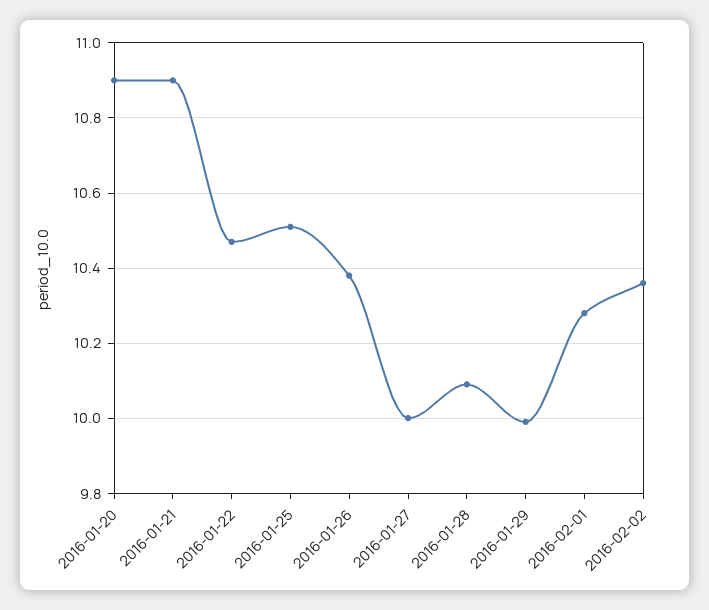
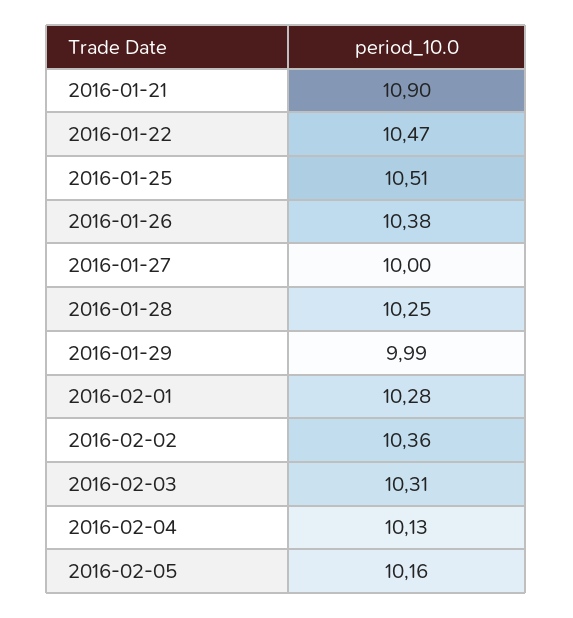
2016-01-20: 10.9 -> none
2016-01-28: 10.1 -> 10.25
2016-02-03: none -> 10.31
2016-02-04: none -> 10.13
2016-02-05: none -> 10.16

